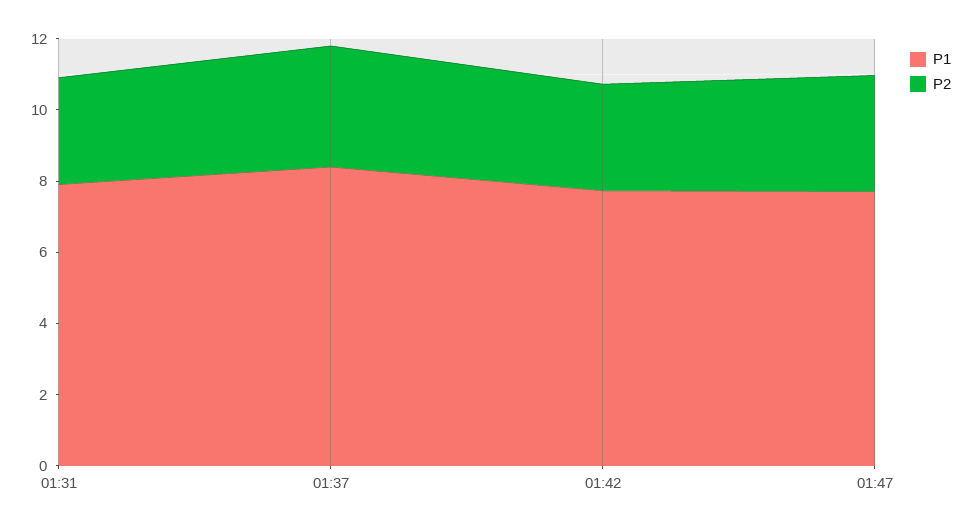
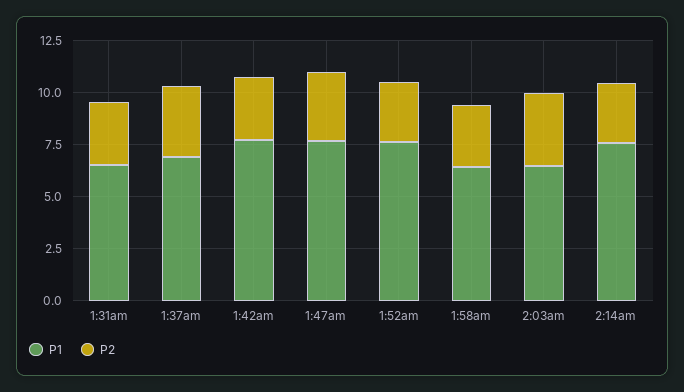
P1, 01:31: 8 -> 6.5
P1, 01:37: 8.5 -> 7
P1, 1:52am: none -> 7.5
P2, 1:52am: none -> 3
P1, 1:58am: none -> 6.5
P2, 1:58am: none -> 3
P1, 2:03am: none -> 6.5
P2, 2:03am: none -> 3.5
P1, 2:14am: none -> 7.5
P2, 2:14am: none -> 3

